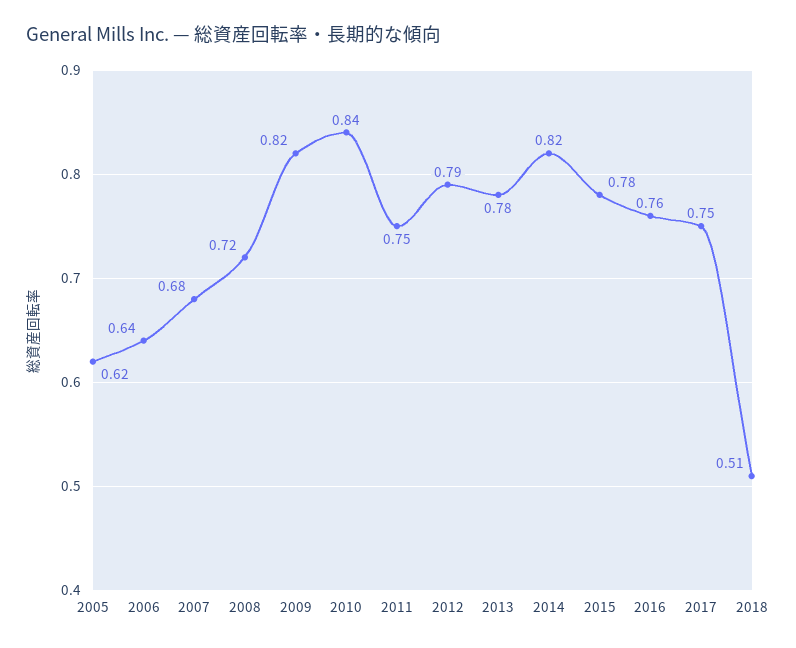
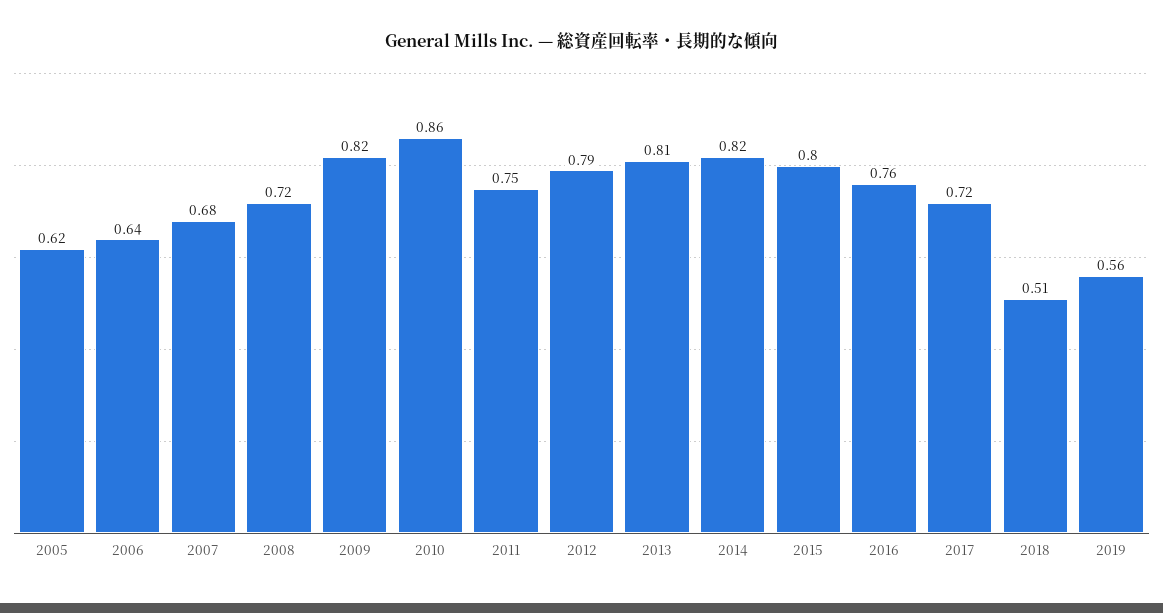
2010: 0.84 -> 0.86
2013: 0.78 -> 0.81
2015: 0.78 -> 0.8
2017: 0.75 -> 0.72
2019: none -> 0.56

